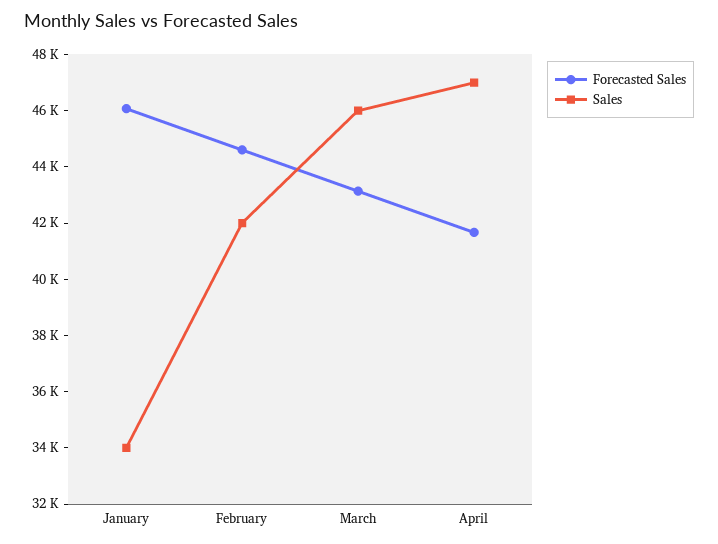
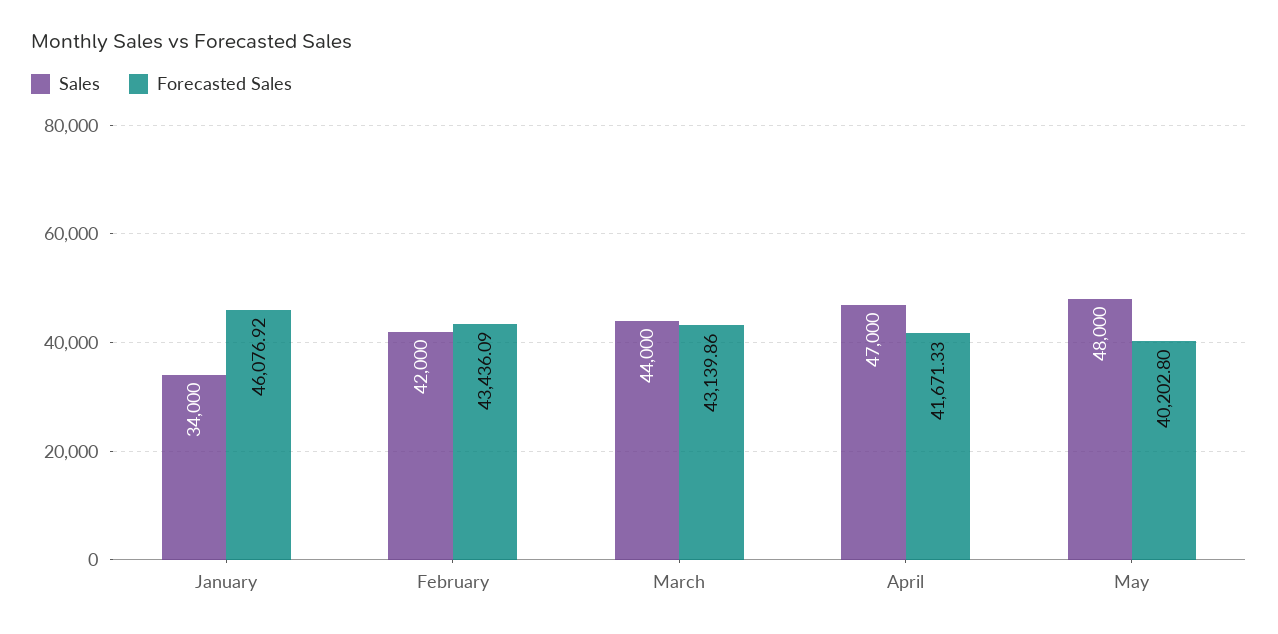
Forecasted Sales, February: 44500 -> 43436.09
Sales, March: 46000 -> 44000
Sales, May: none -> 48000
Forecasted Sales, May: none -> 40202.8

